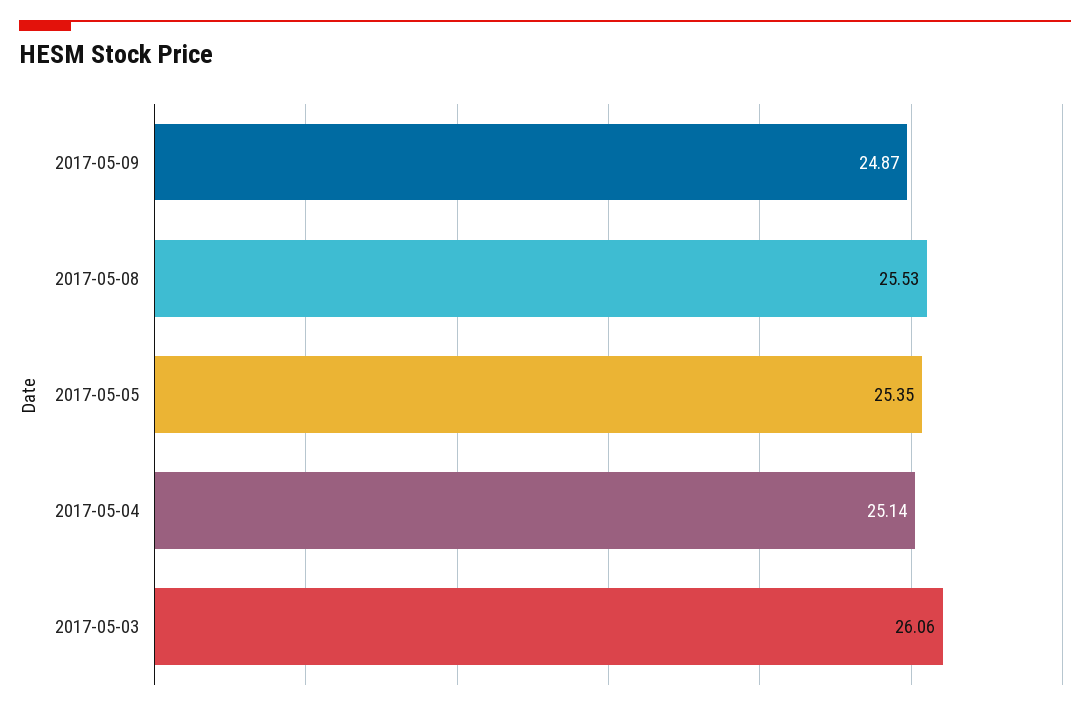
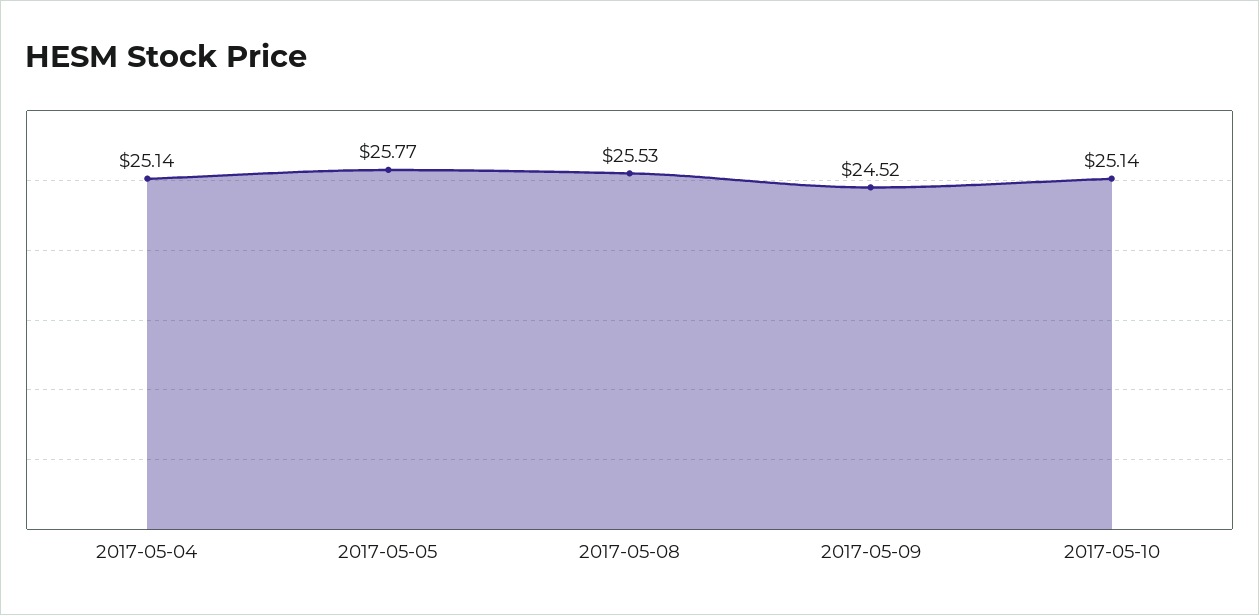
2017-05-09: 24.87 -> 24.52
2017-05-05: 25.35 -> 25.77
2017-05-03: 26.06 -> none
2017-05-10: none -> 25.14

